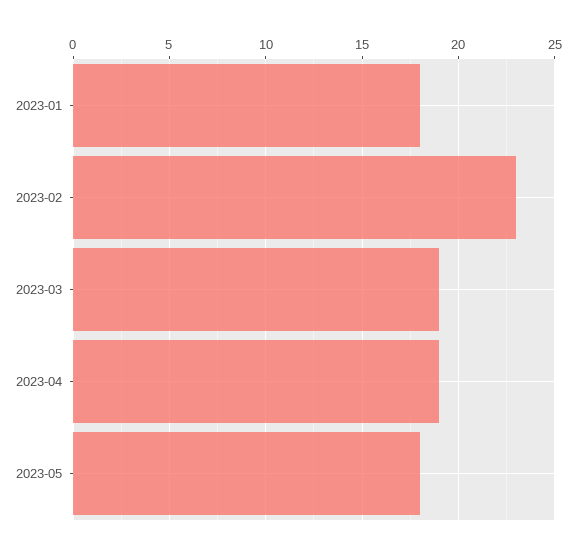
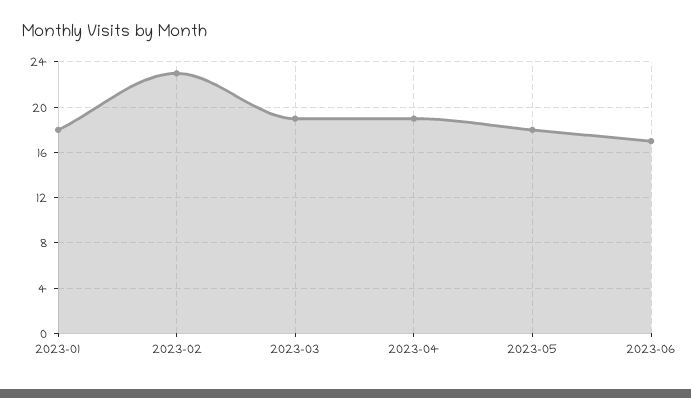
2023-06: none -> 17

